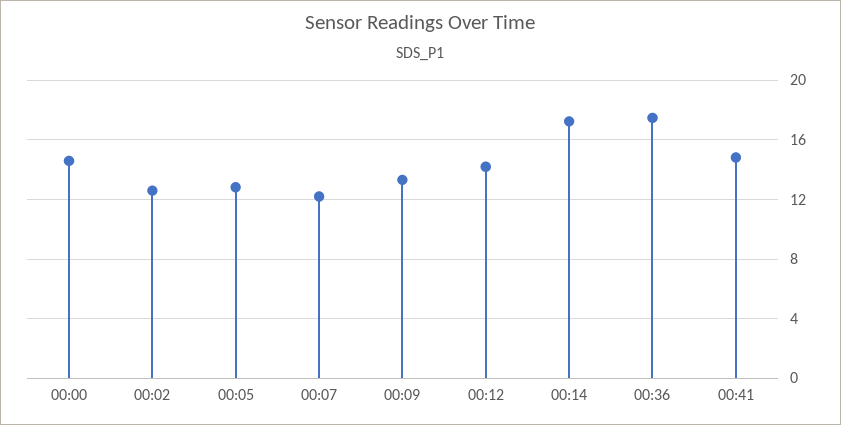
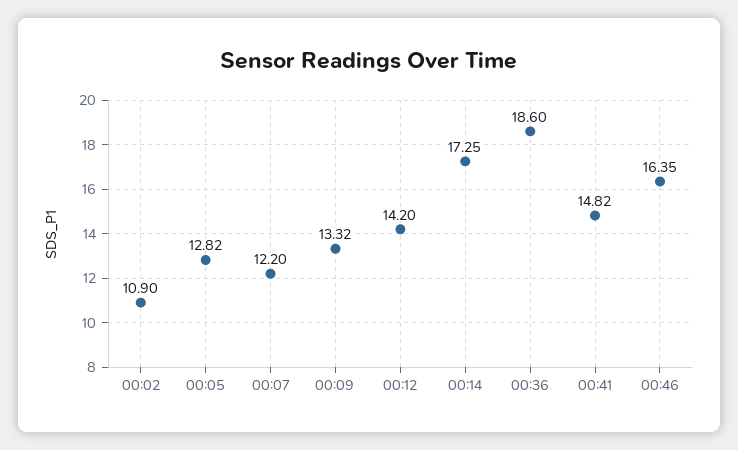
00:00: 14.5 -> none
00:02: 12.5 -> 10.9
00:36: 17.5 -> 18.6
00:46: none -> 16.35

